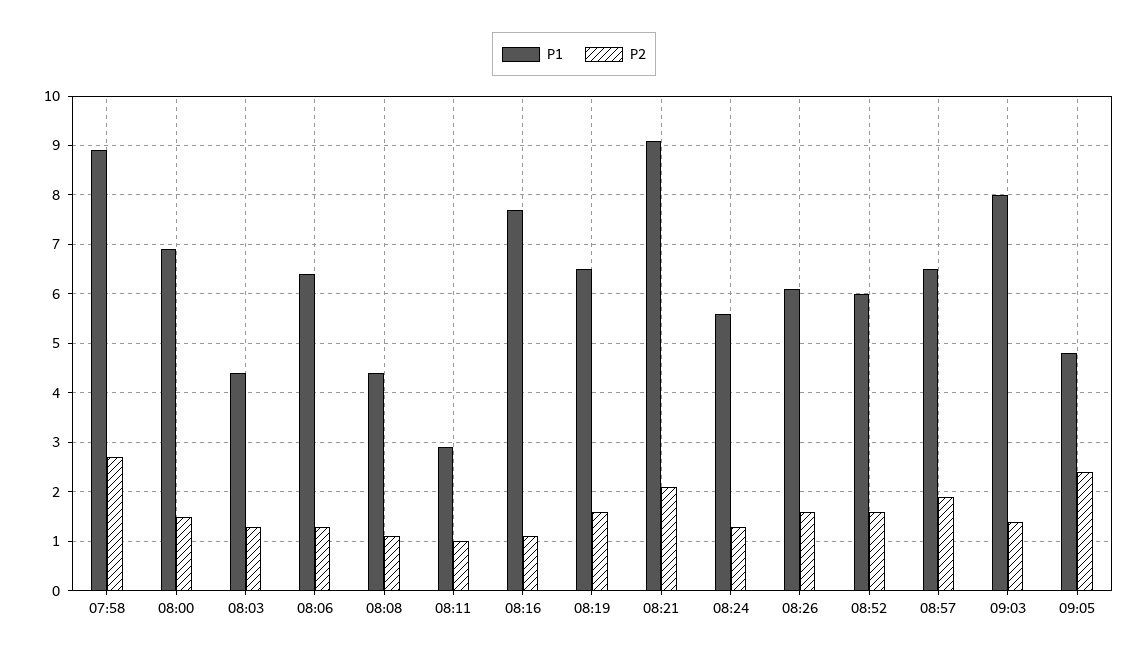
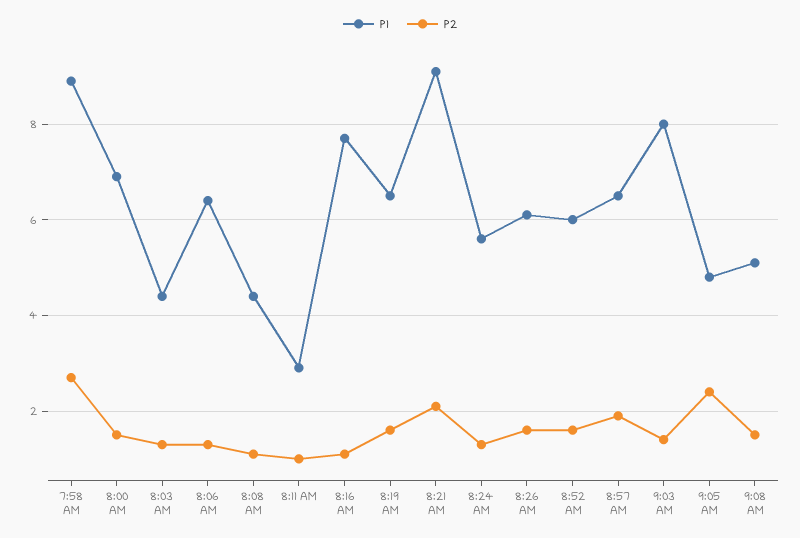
P1, 9:08 AM: none -> 5
P2, 9:08 AM: none -> 1.5

